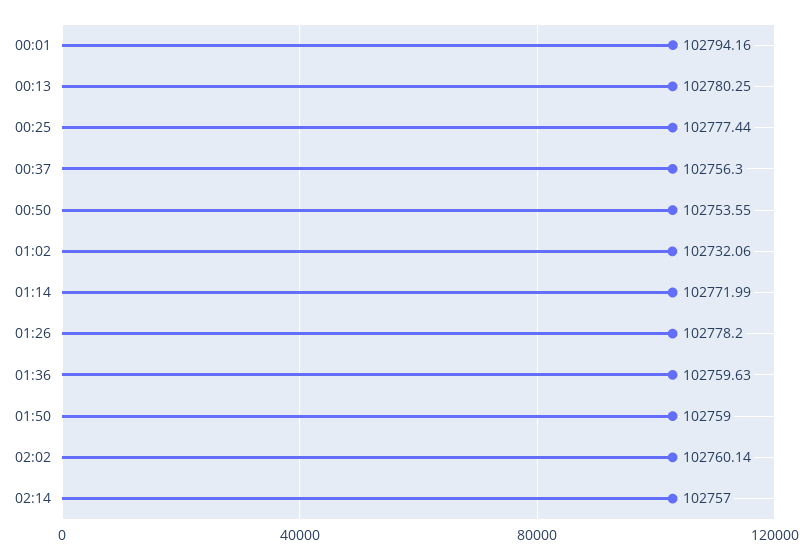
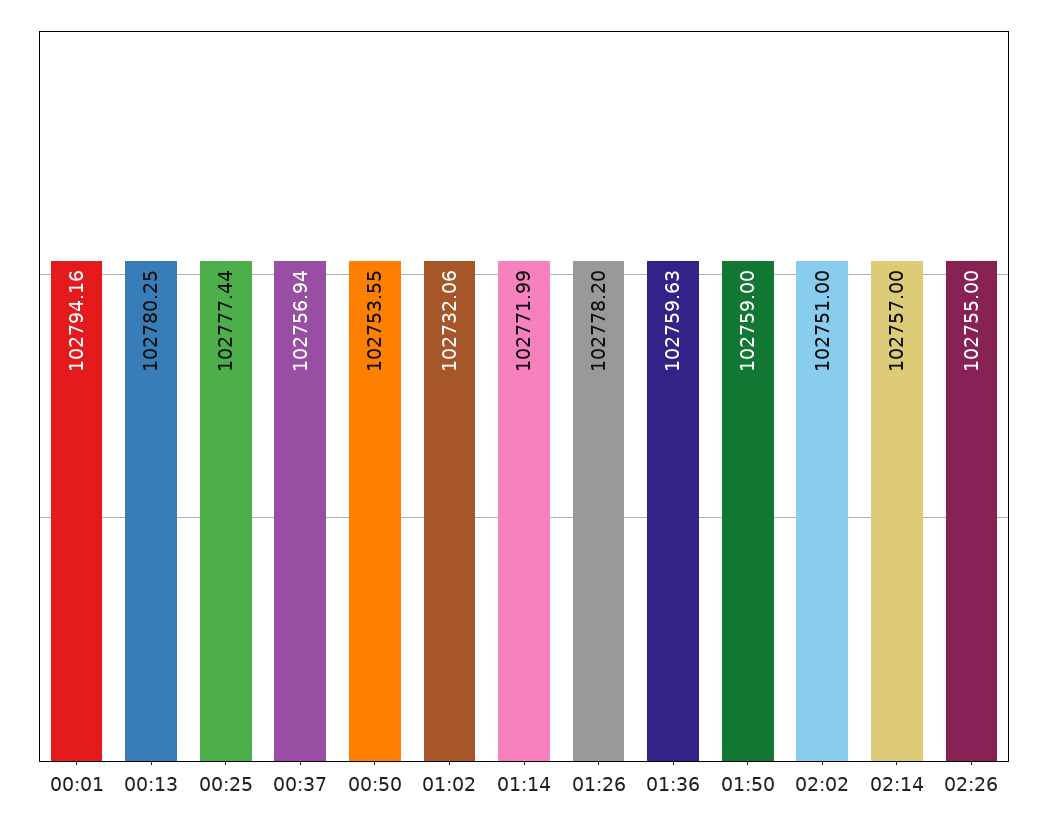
00:37: 102756.3 -> 102756.94
02:02: 102760.14 -> 102751
02:26: none -> 102755

